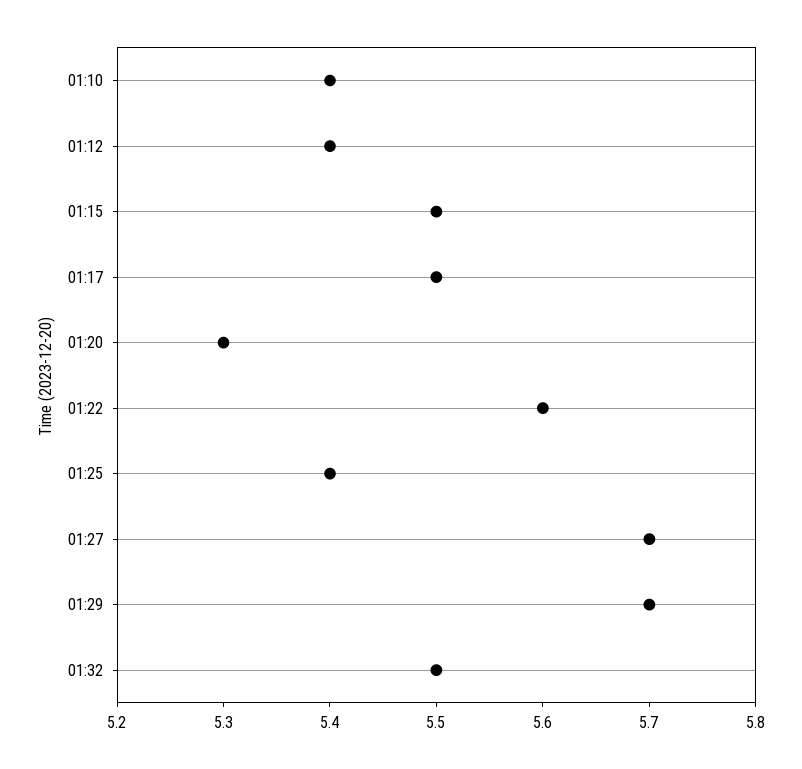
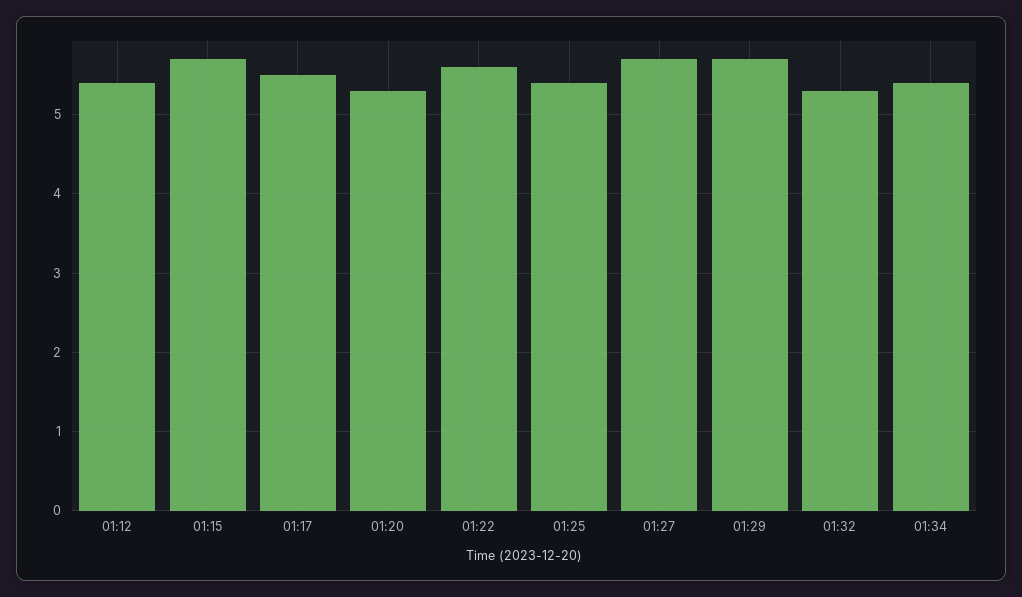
01:10: 5.4 -> none
01:15: 5.5 -> 5.7
01:32: 5.5 -> 5.3
01:34: none -> 5.4

